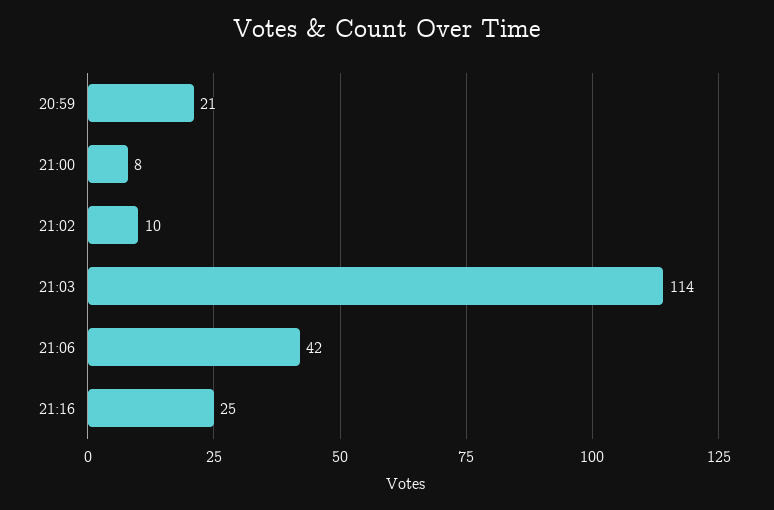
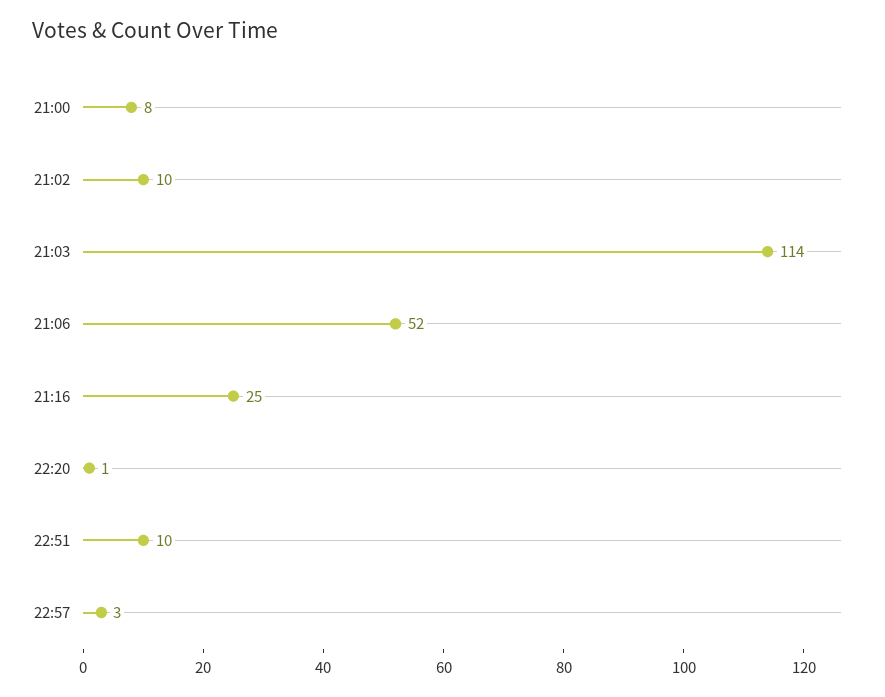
20:59: 21 -> none
21:06: 42 -> 52
22:20: none -> 1
22:51: none -> 10
22:57: none -> 3

